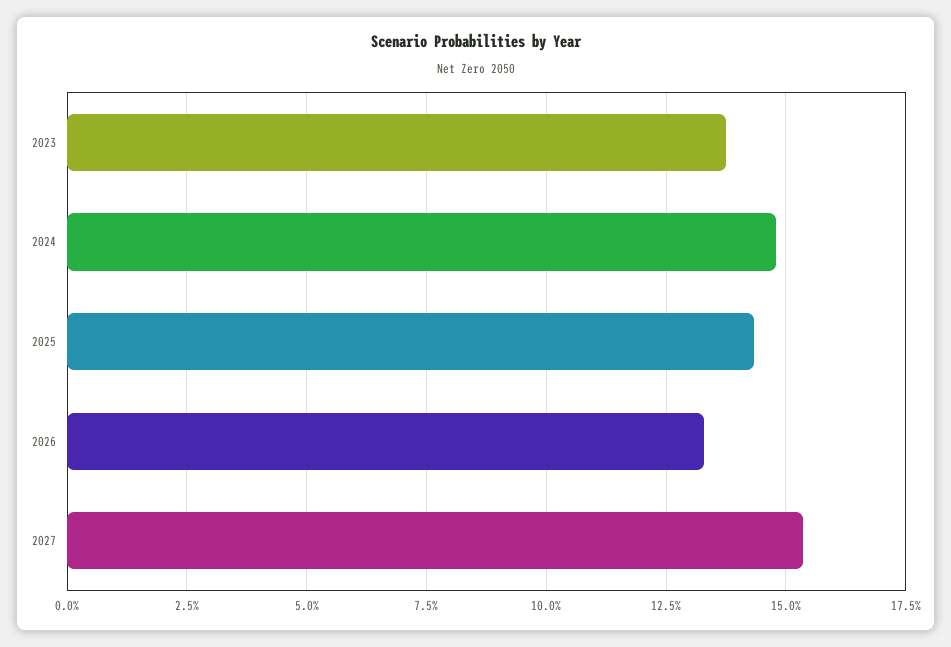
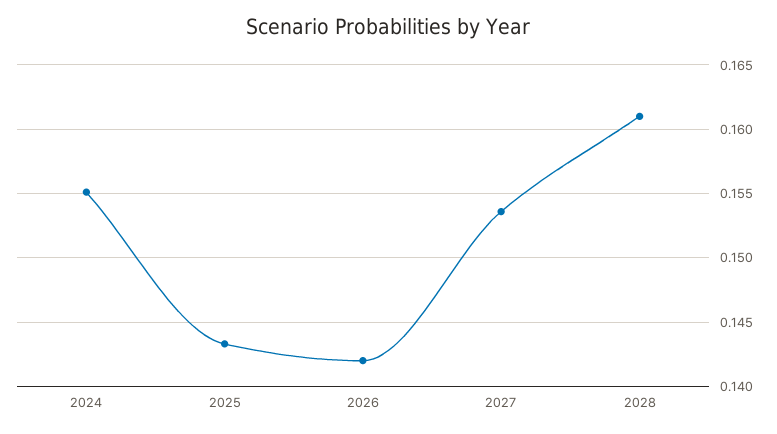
2023: 0.1375 -> none
2024: 0.1475 -> 0.155
2026: 0.1325 -> 0.142
2028: none -> 0.161

